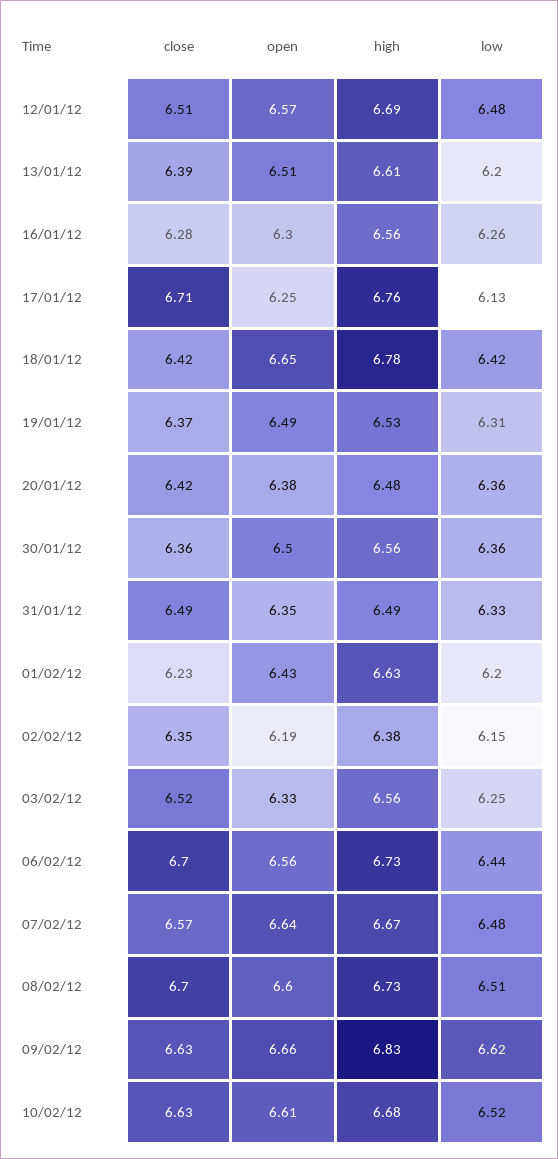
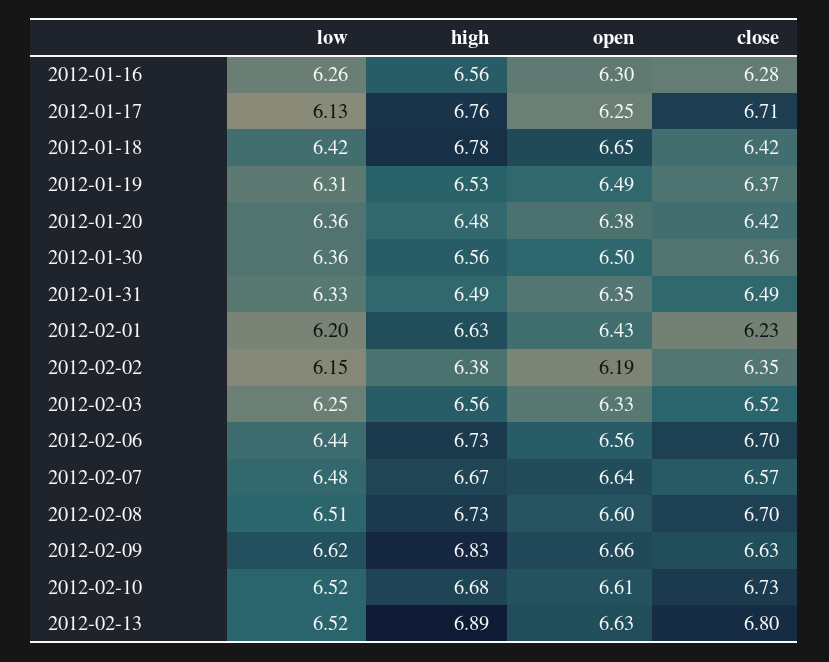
close, 12/01/12: 6.51 -> none
open, 12/01/12: 6.57 -> none
high, 12/01/12: 6.69 -> none
low, 12/01/12: 6.48 -> none
close, 13/01/12: 6.39 -> none
open, 13/01/12: 6.51 -> none
high, 13/01/12: 6.61 -> none
low, 13/01/12: 6.2 -> none
close, 10/02/12: 6.63 -> 6.73
low, 2012-02-13: none -> 6.52
high, 2012-02-13: none -> 6.89
open, 2012-02-13: none -> 6.63
close, 2012-02-13: none -> 6.8

